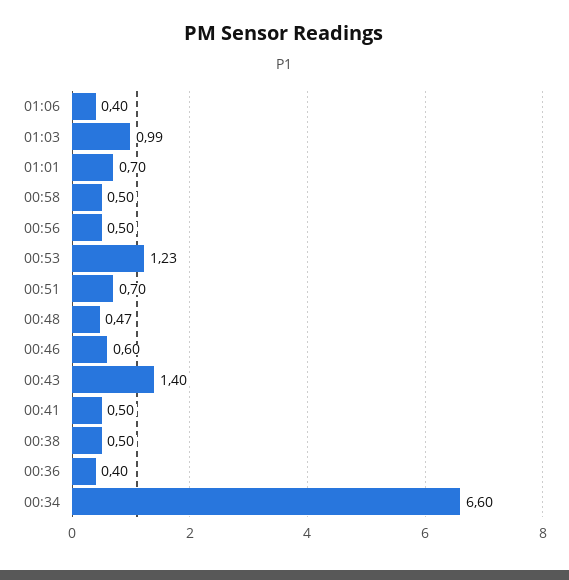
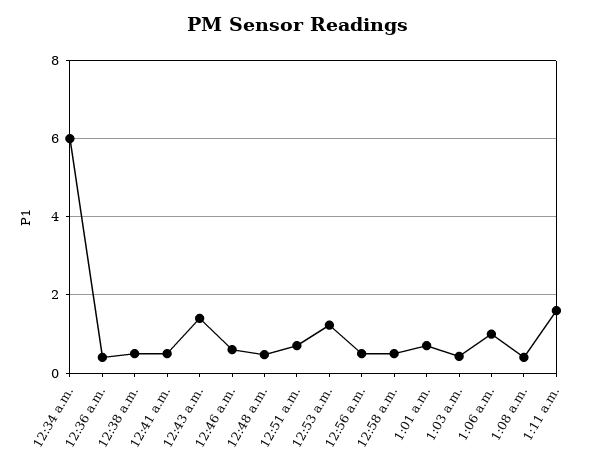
01:06: 0.4 -> 1
01:03: 0.99 -> 0.4
00:34: 6.6 -> 6
1:08 a.m.: none -> 0.4
1:11 a.m.: none -> 1.6

